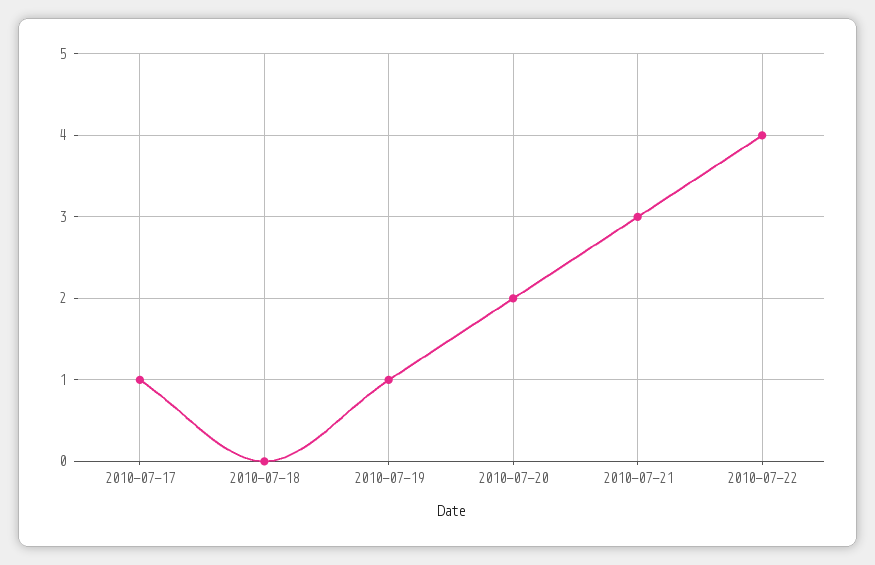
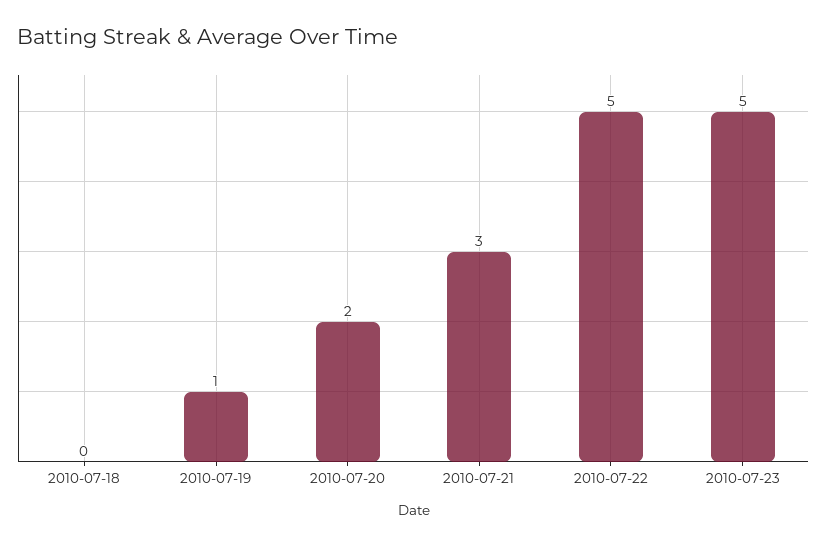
2010-07-17: 1 -> none
2010-07-22: 4 -> 5
2010-07-23: none -> 5

